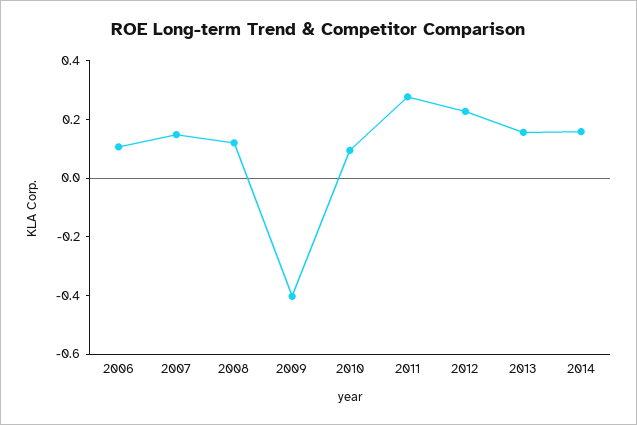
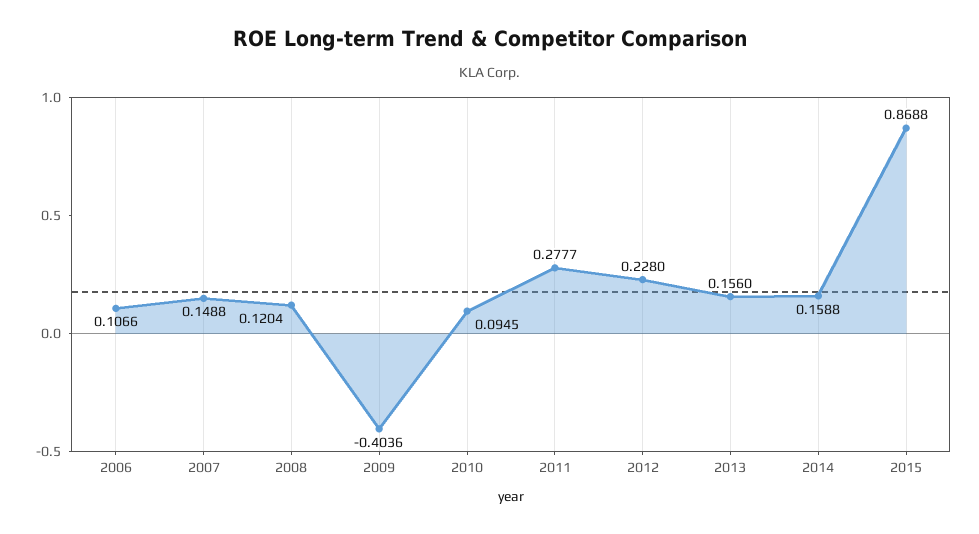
2015: none -> 0.8688

